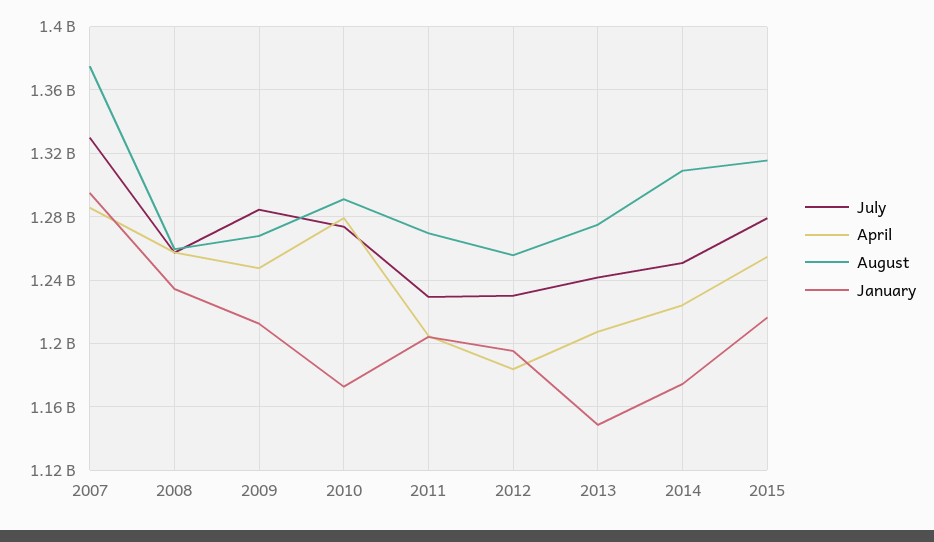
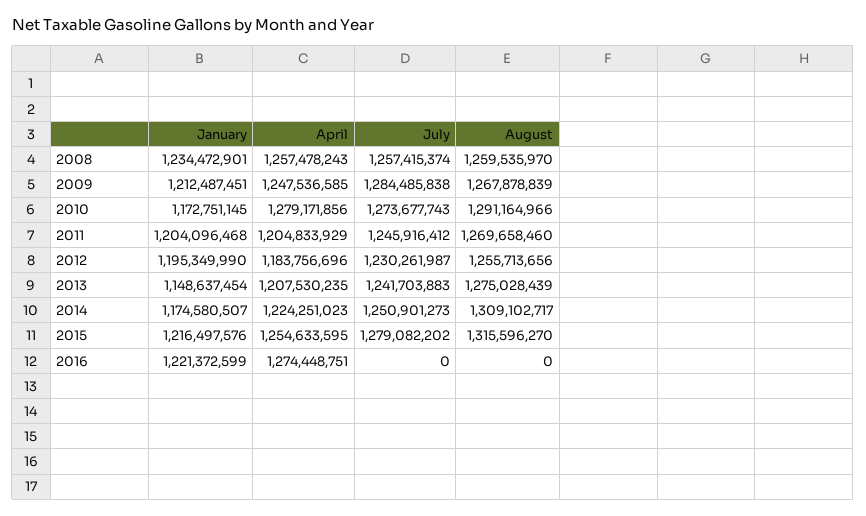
July, 2007: 1330000000 -> none
April, 2007: 1285000000 -> none
August, 2007: 1375000000 -> none
January, 2007: 1295000000 -> none
July, 2011: 1230000000 -> 1245916412
January, 2016: none -> 1221372599
April, 2016: none -> 1274448751
July, 2016: none -> 0
August, 2016: none -> 0

